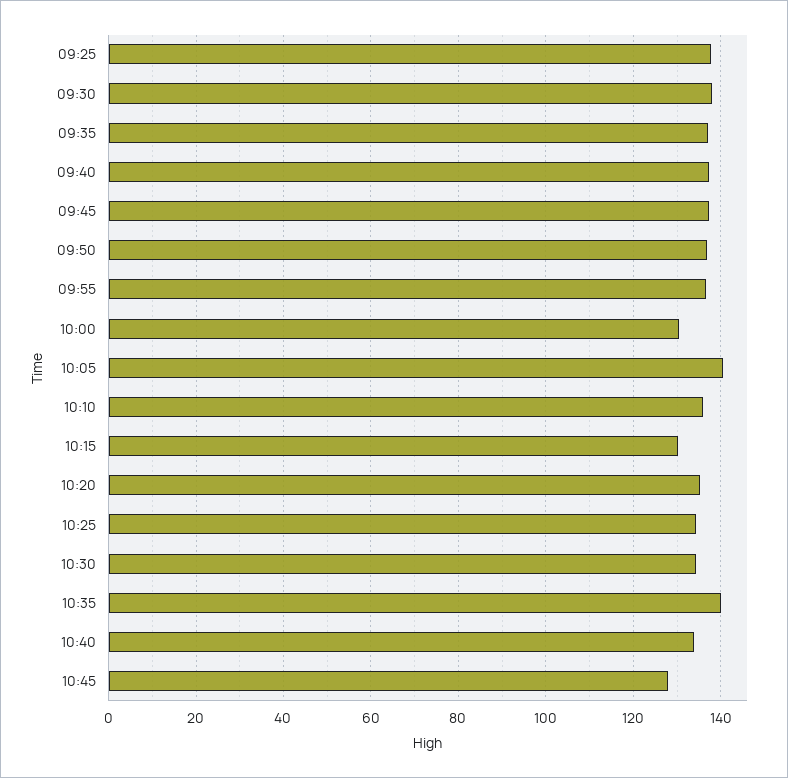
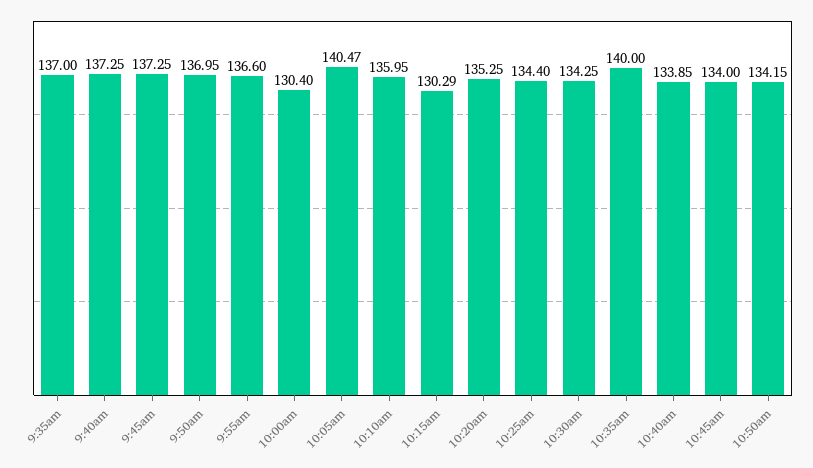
09:25: 138 -> none
09:30: 138 -> none
10:45: 128 -> 134
10:50am: none -> 134.15

